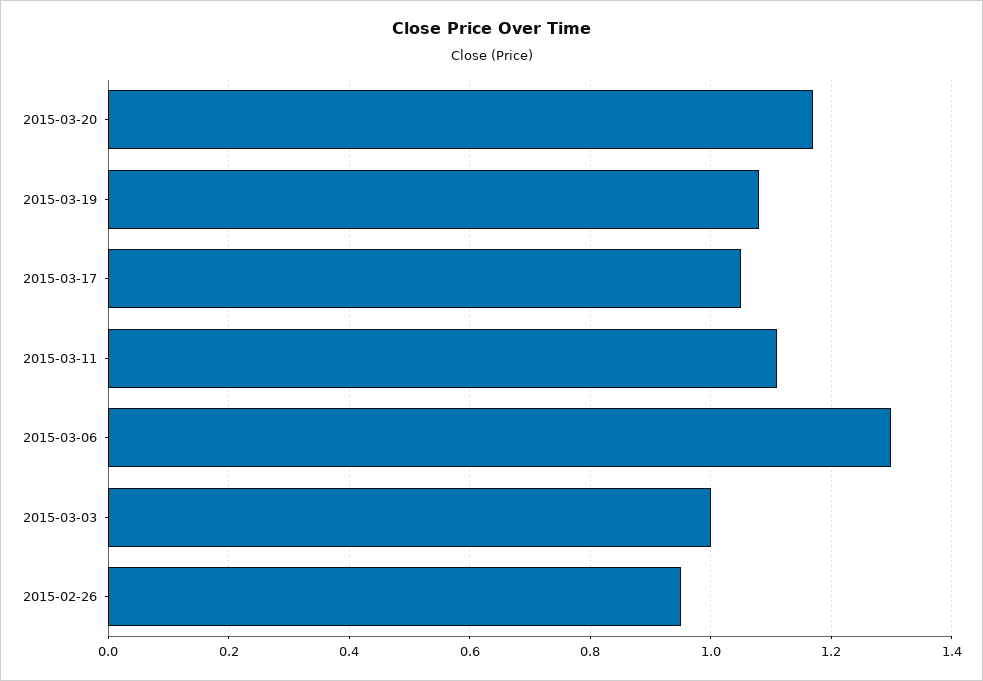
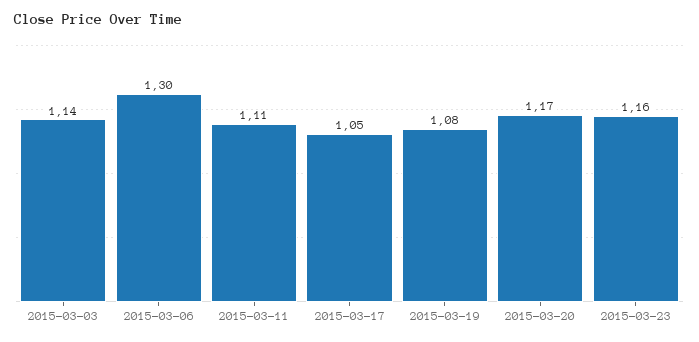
2015-03-03: 1 -> 1.14
2015-02-26: 0.95 -> none
2015-03-23: none -> 1.16

